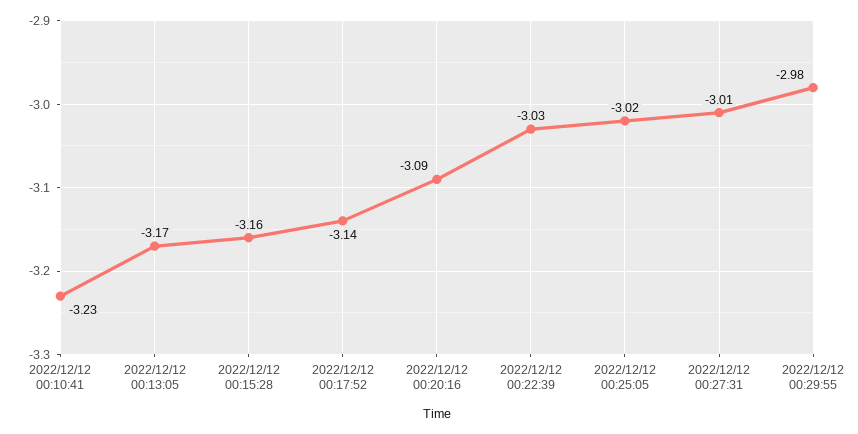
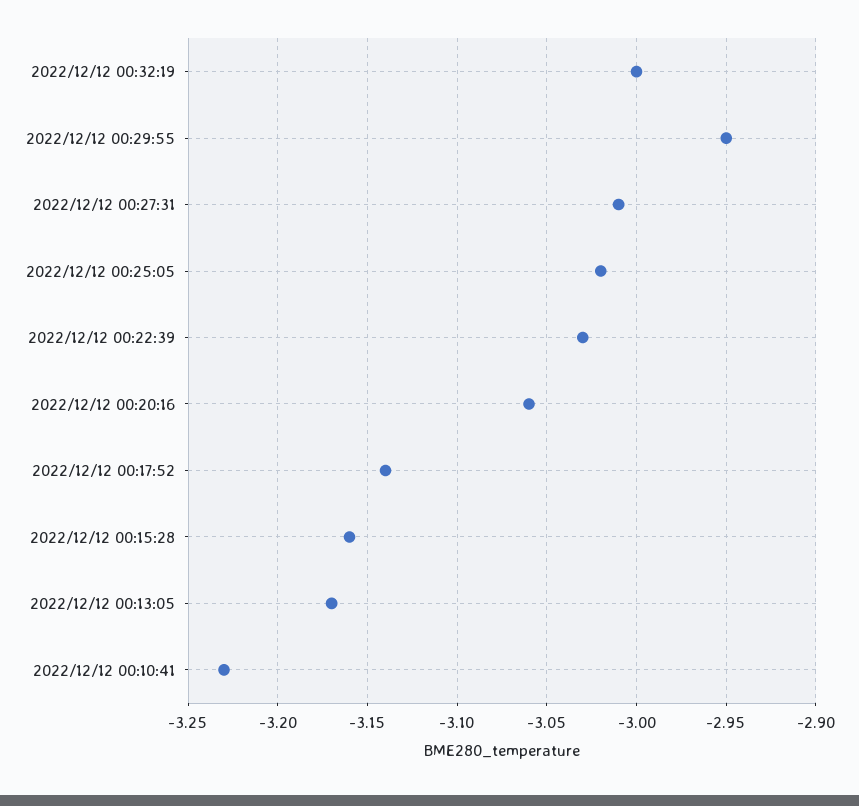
2022/12/12 00:20:16: -3.09 -> -3.06
2022/12/12 00:29:55: -2.98 -> -2.95
2022/12/12 00:32:19: none -> -3

